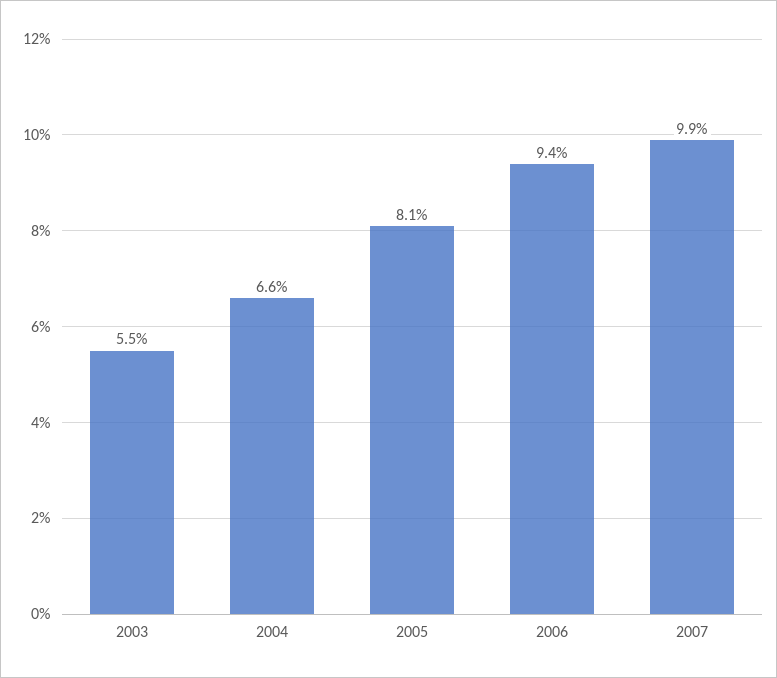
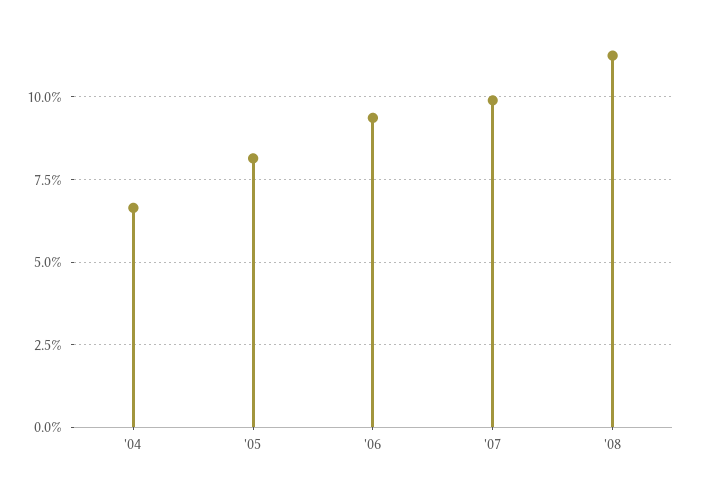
2003: 5.5 -> none
'08: none -> 11.25

